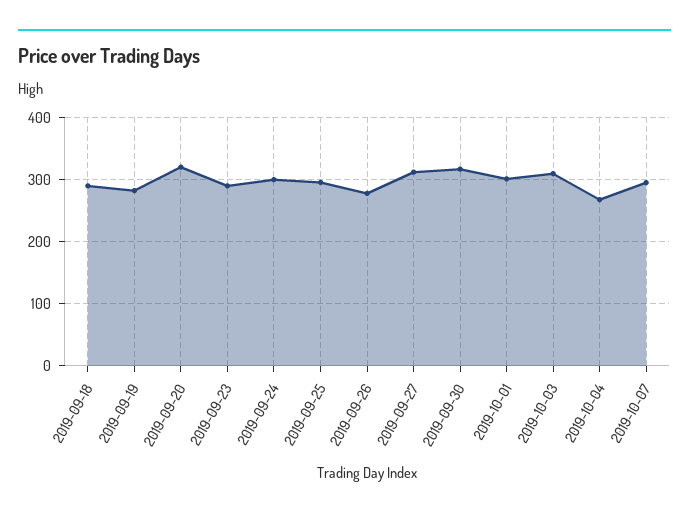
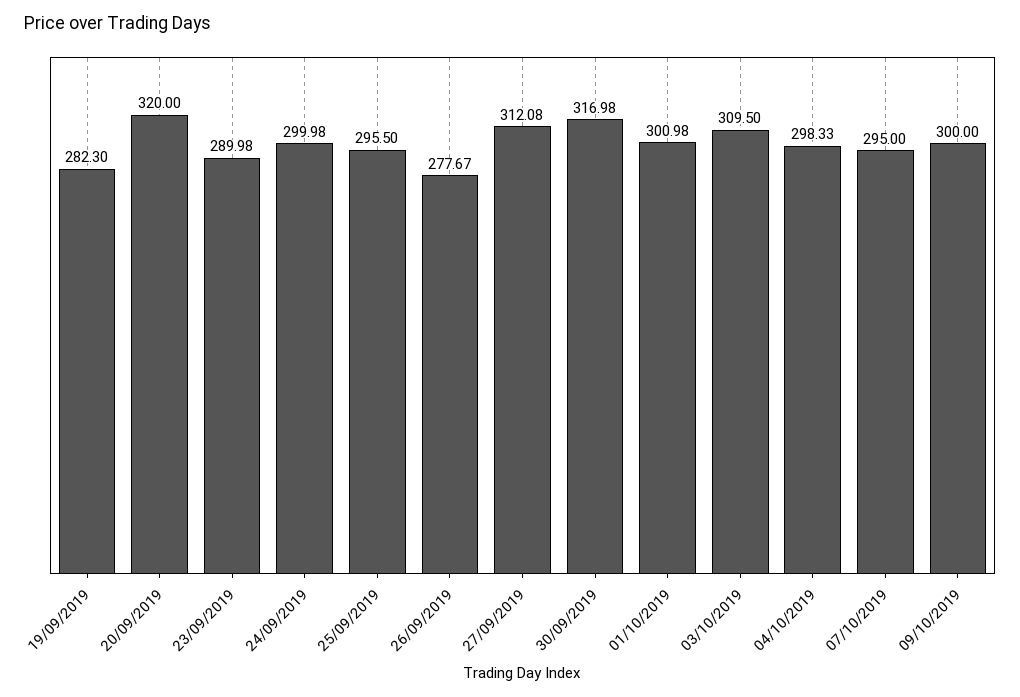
2019-09-18: 290 -> none
2019-10-04: 270 -> 298.33
09/10/2019: none -> 300

